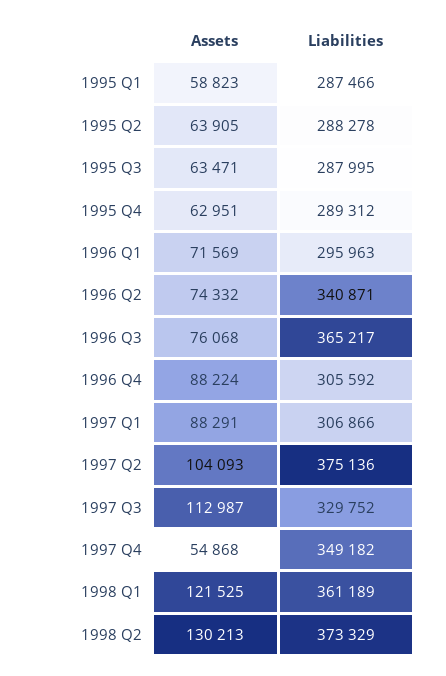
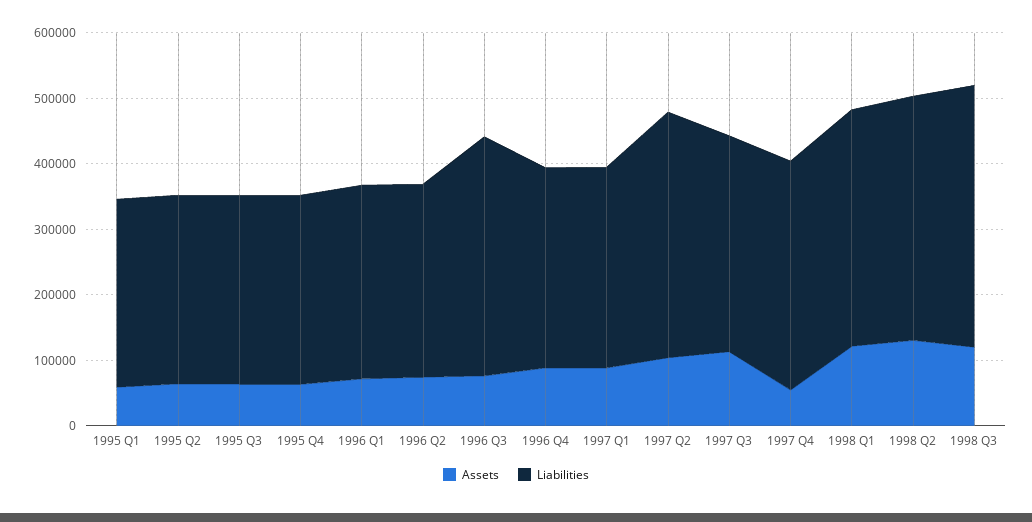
Liabilities, 1996 Q2: 340871 -> 300000
Assets, 1998 Q3: none -> 120000
Liabilities, 1998 Q3: none -> 400000

